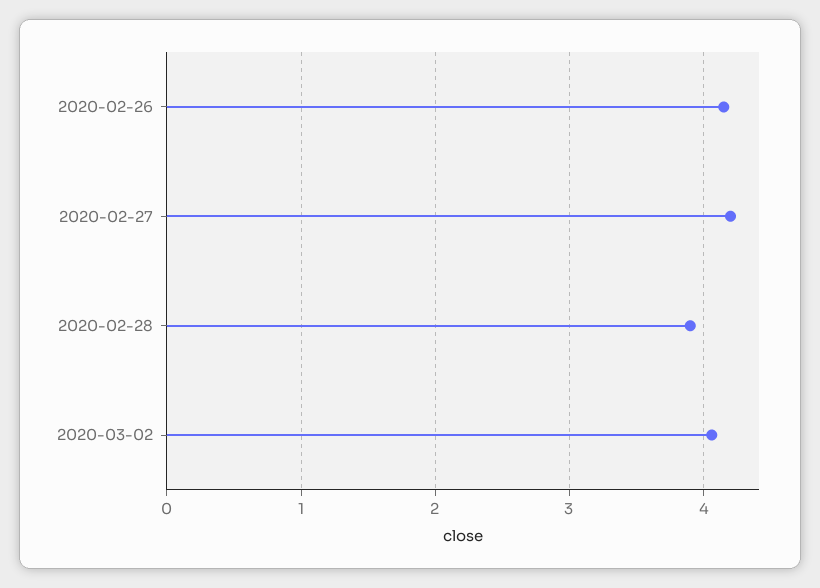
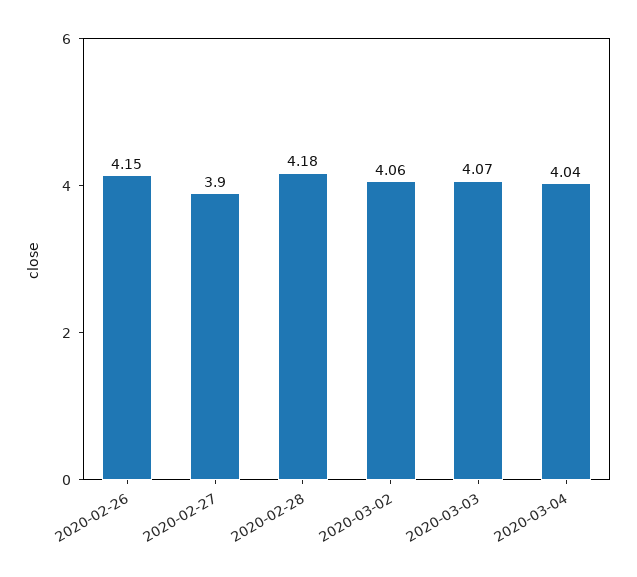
2020-02-27: 4.2 -> 3.9
2020-02-28: 3.9 -> 4.18
2020-03-03: none -> 4.07
2020-03-04: none -> 4.04

